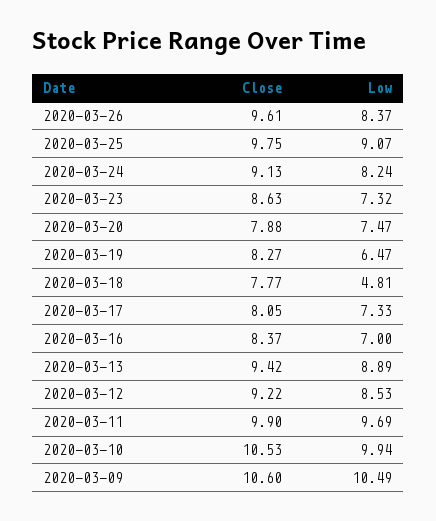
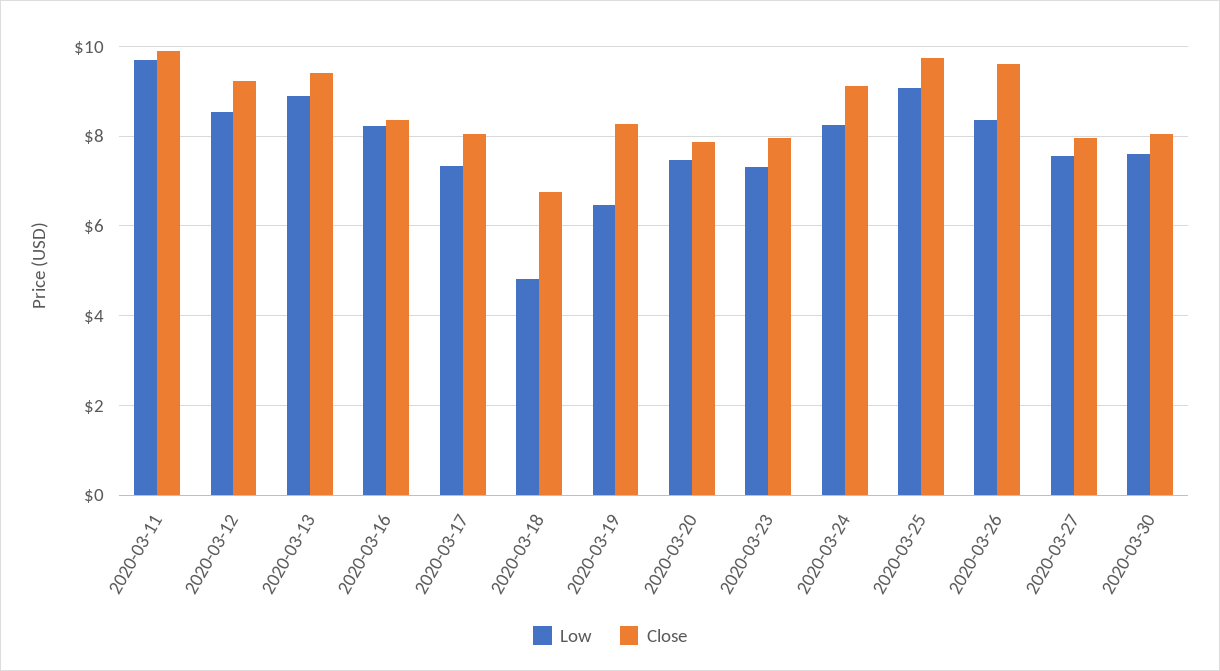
Close, 2020-03-23: 8.63 -> 8
Close, 2020-03-18: 7.77 -> 6.8
Low, 2020-03-16: 7 -> 8.2
Close, 2020-03-10: 10.53 -> none
Low, 2020-03-10: 9.94 -> none
Close, 2020-03-09: 10.6 -> none
Low, 2020-03-09: 10.49 -> none
Low, 2020-03-27: none -> 7.6
Close, 2020-03-27: none -> 8
Low, 2020-03-30: none -> 7.6
Close, 2020-03-30: none -> 8

